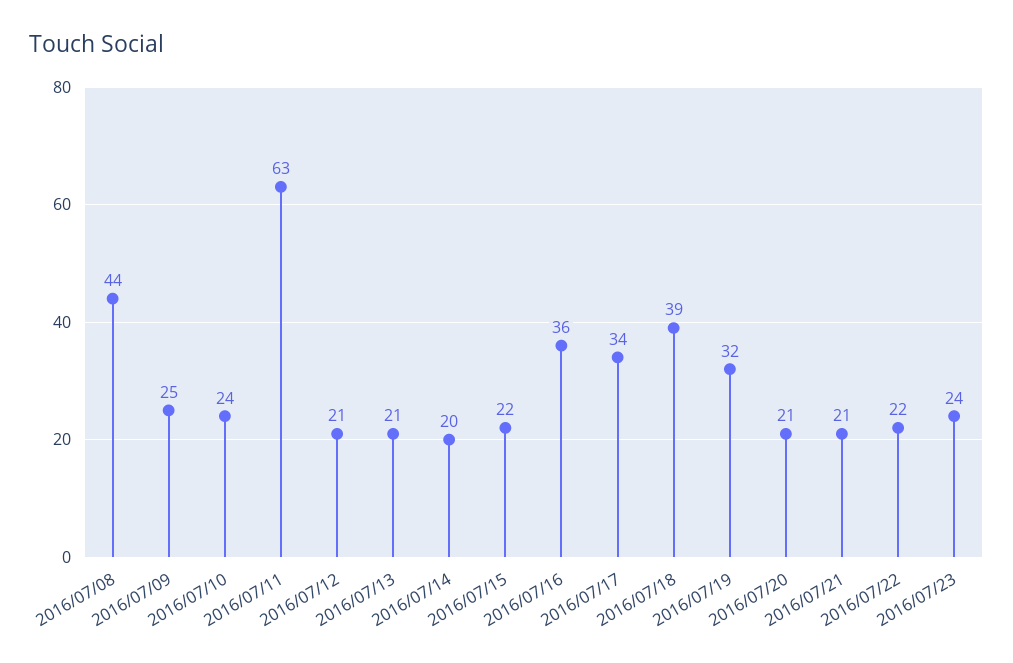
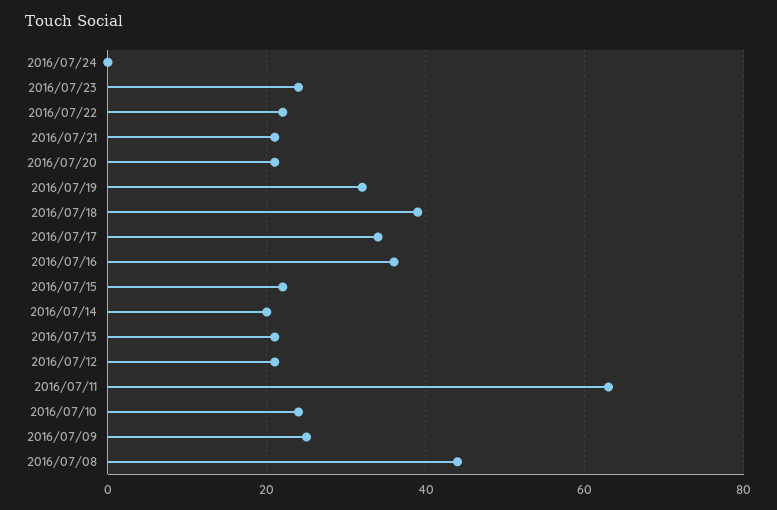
2016/07/24: none -> 0

